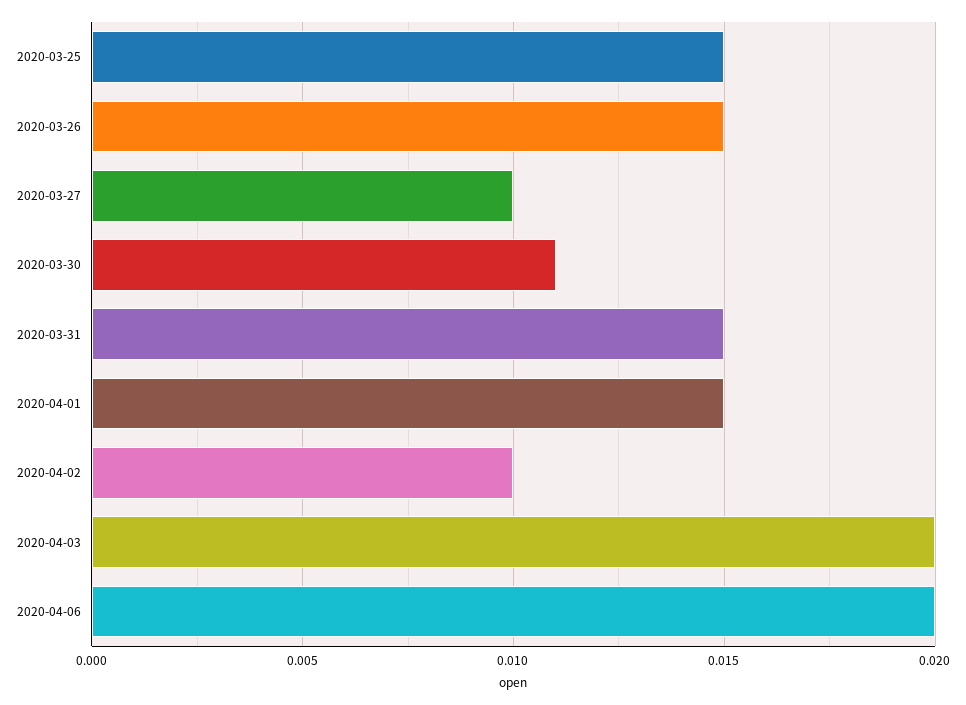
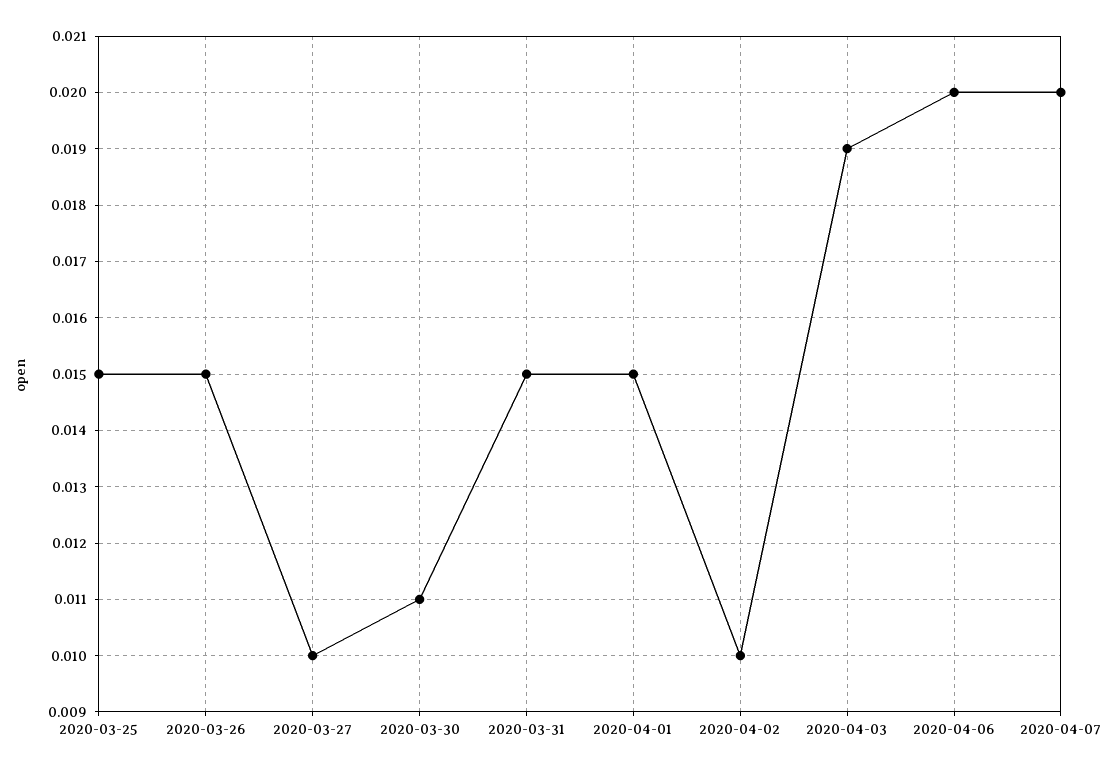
2020-04-03: 0.02 -> 0.019
2020-04-07: none -> 0.02

